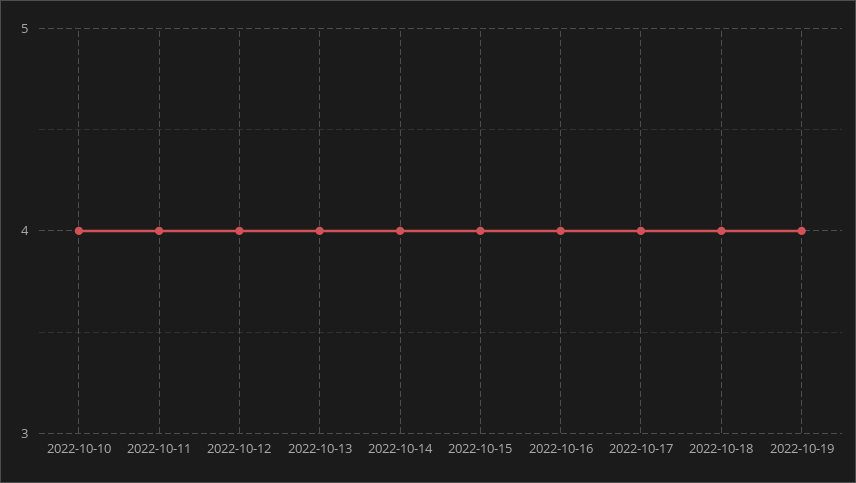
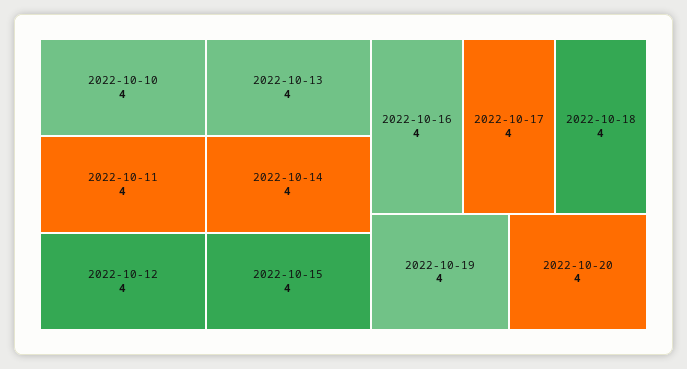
2022-10-20: none -> 4

